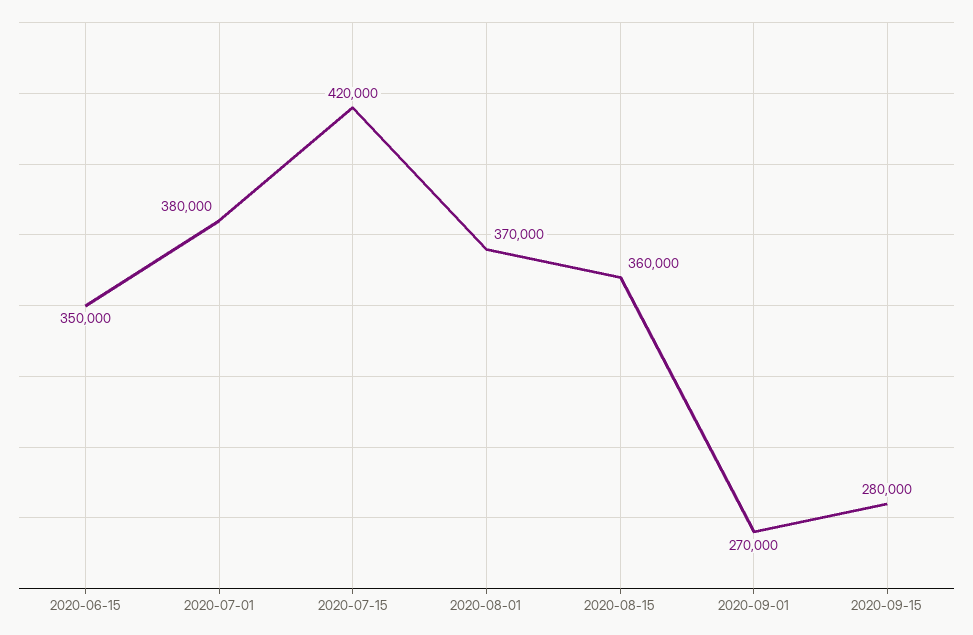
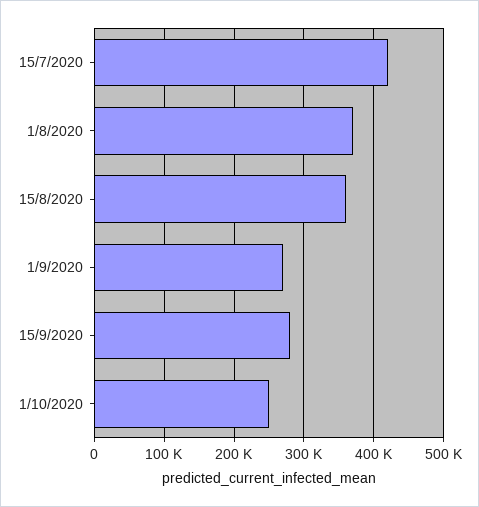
2020-06-15: 350000 -> none
2020-07-01: 380000 -> none
1/10/2020: none -> 250000

